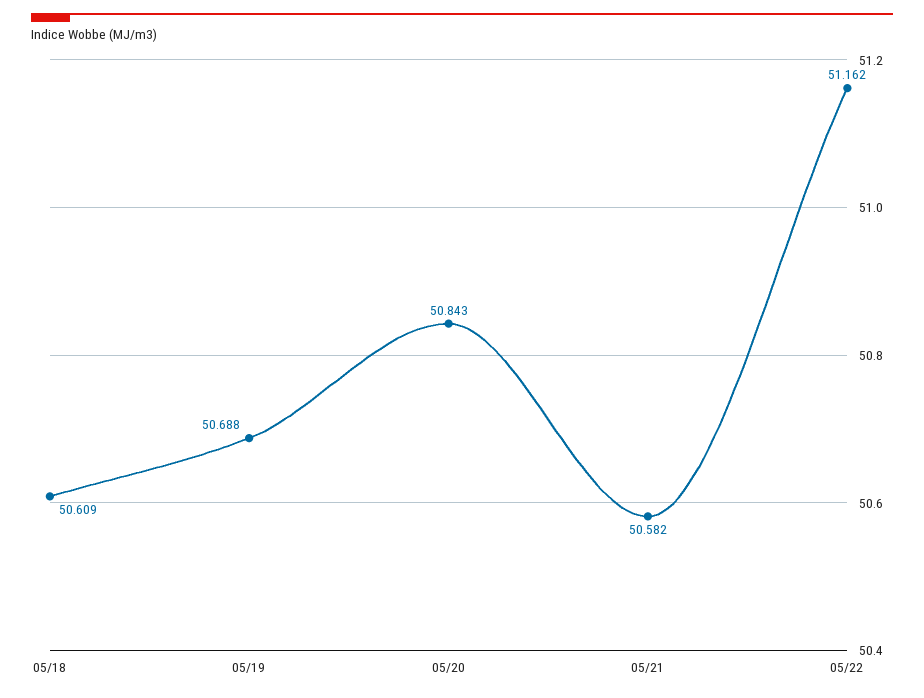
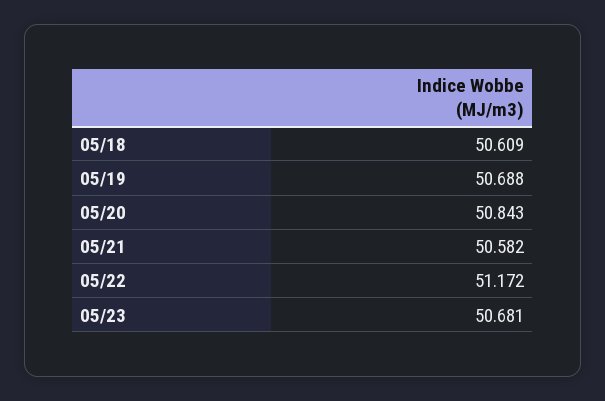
05/22: 51.162 -> 51.172
05/23: none -> 50.681

